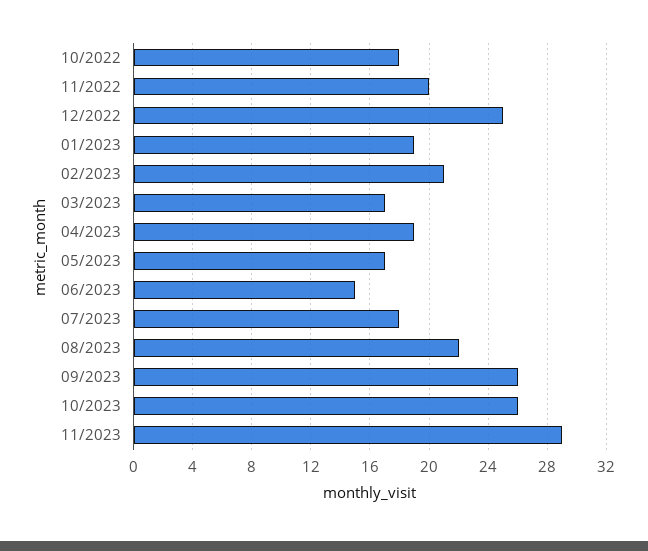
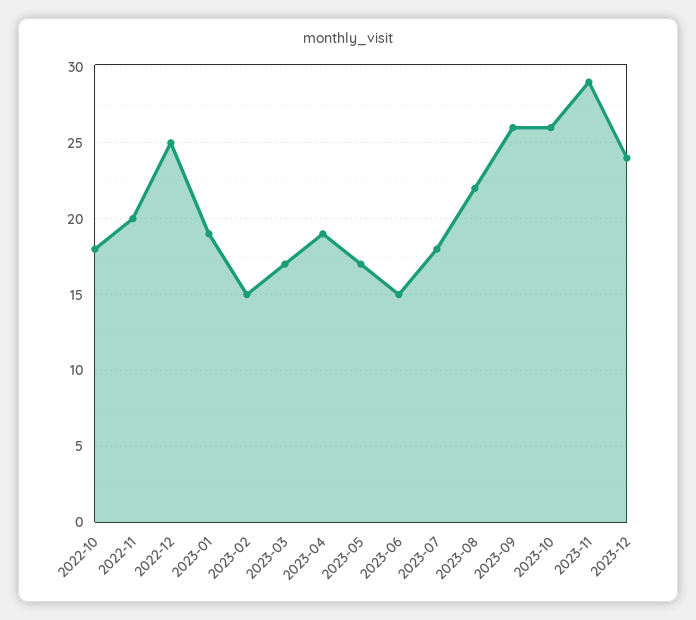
02/2023: 21 -> 15
2023-12: none -> 24

